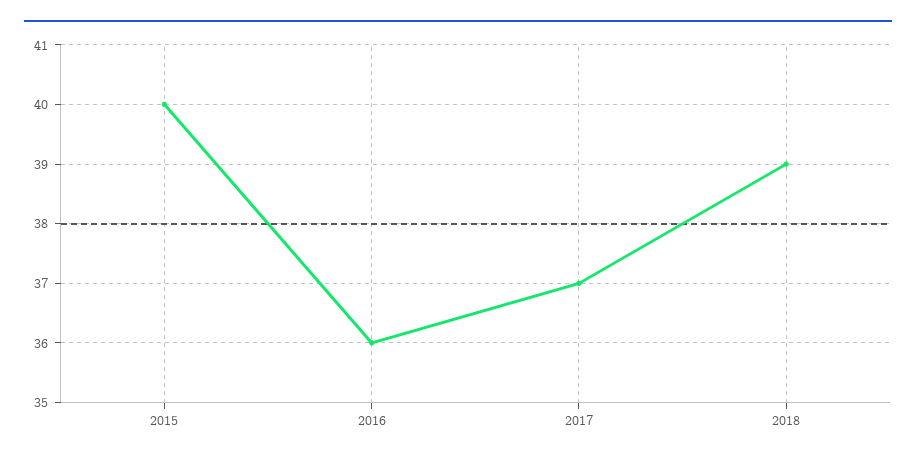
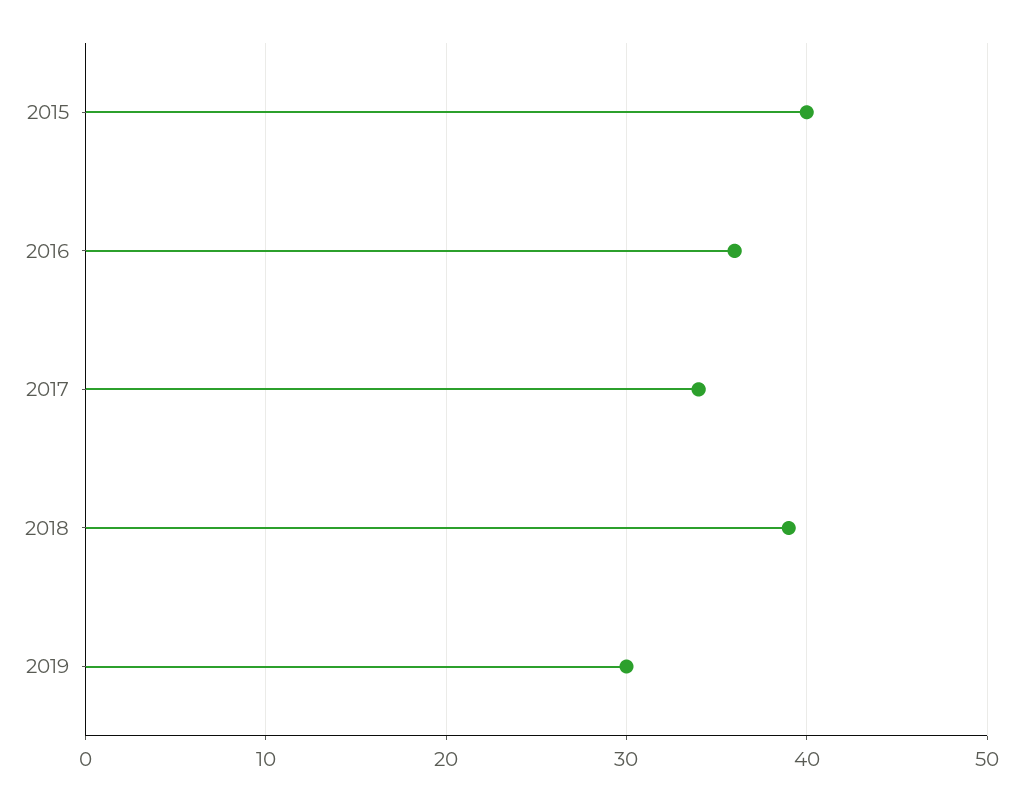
2017: 37 -> 34
2019: none -> 30

